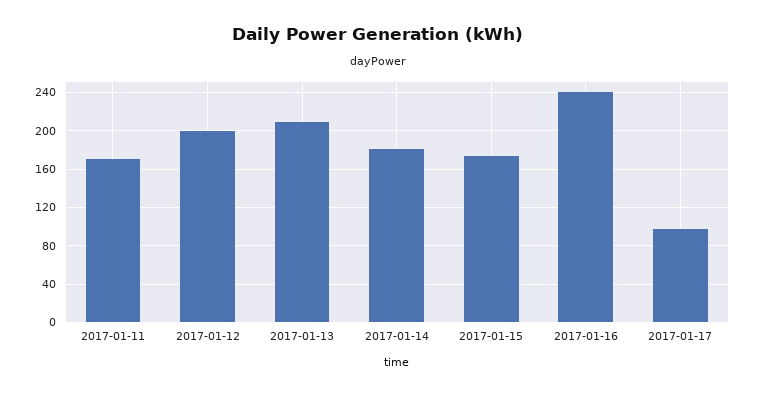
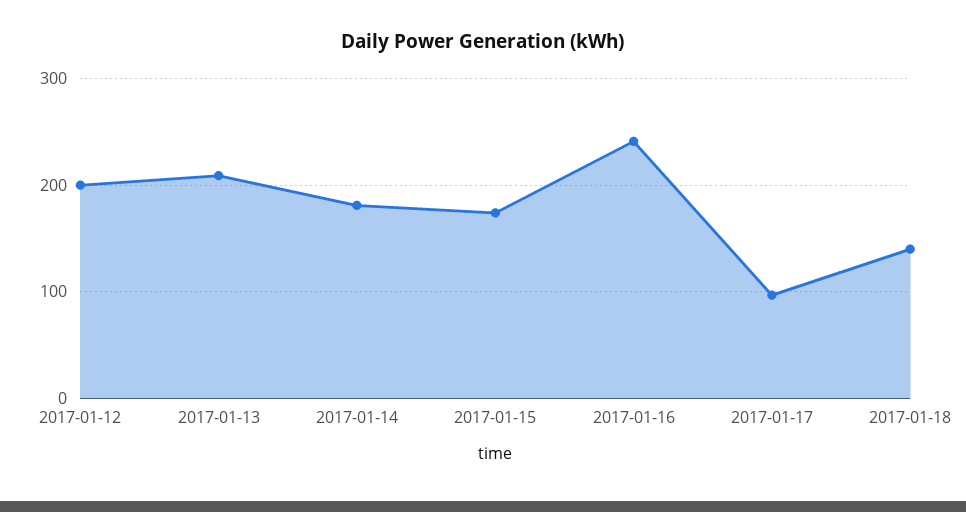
2017-01-11: 170 -> none
2017-01-18: none -> 140

